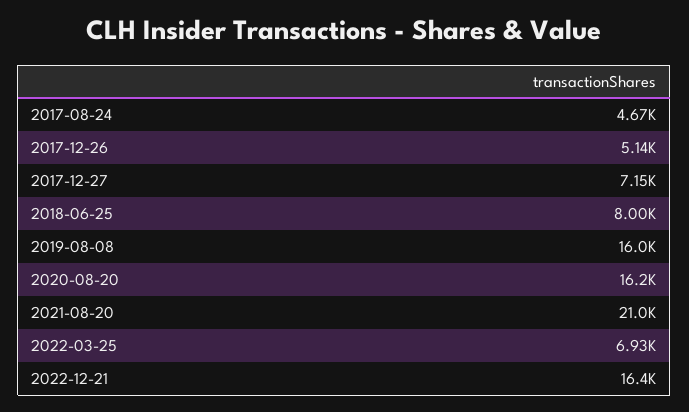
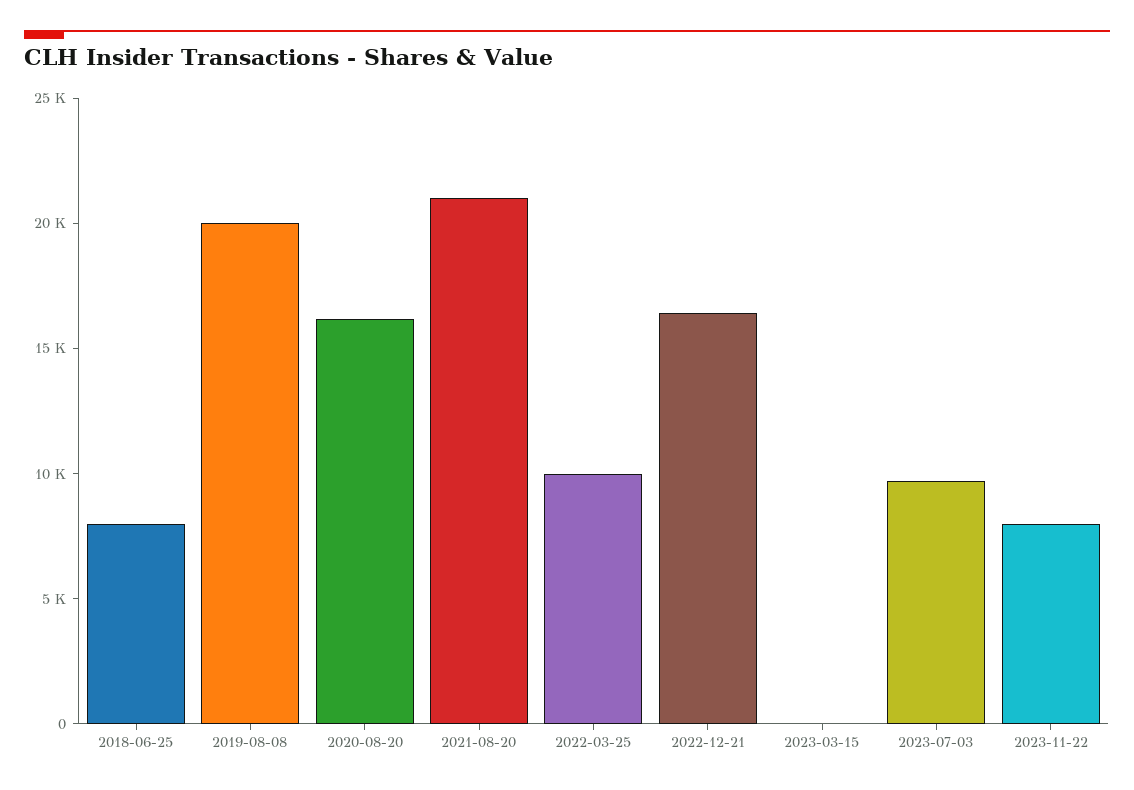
2017-08-24: 4670 -> none
2017-12-26: 5140 -> none
2017-12-27: 7150 -> none
2019-08-08: 16000 -> 20000
2022-03-25: 6930 -> 10000
2023-03-15: none -> 0
2023-07-03: none -> 10000
2023-11-22: none -> 8000

